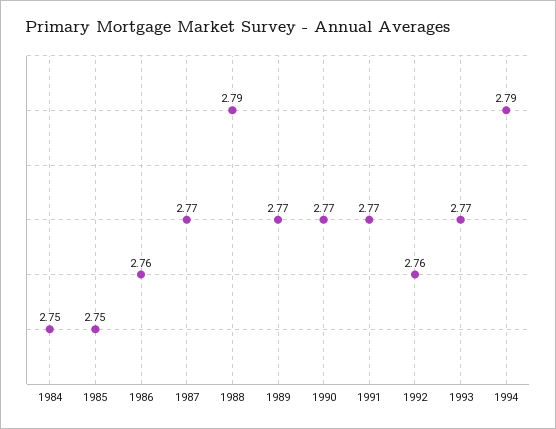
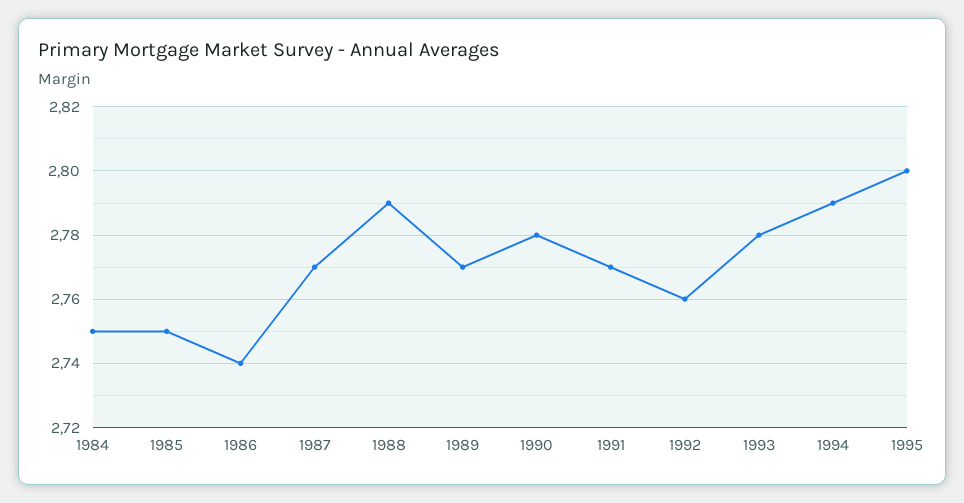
1986: 2.76 -> 2.74
1990: 2.77 -> 2.78
1993: 2.77 -> 2.78
1995: none -> 2.8

